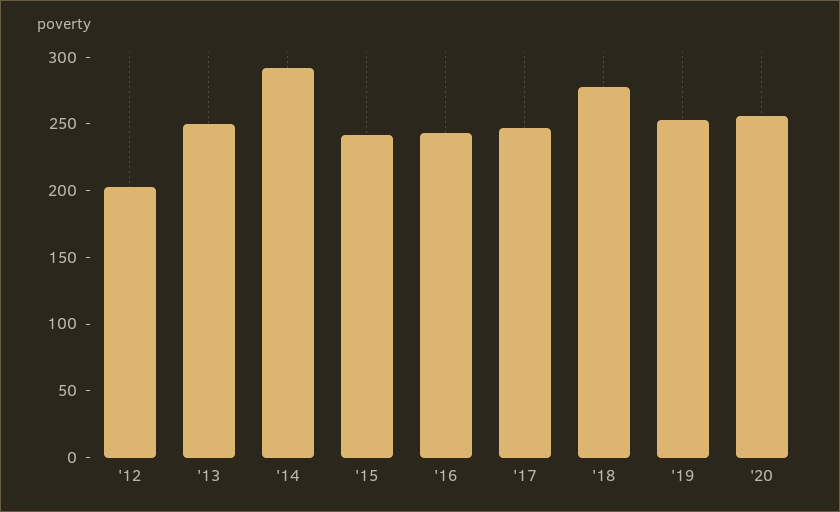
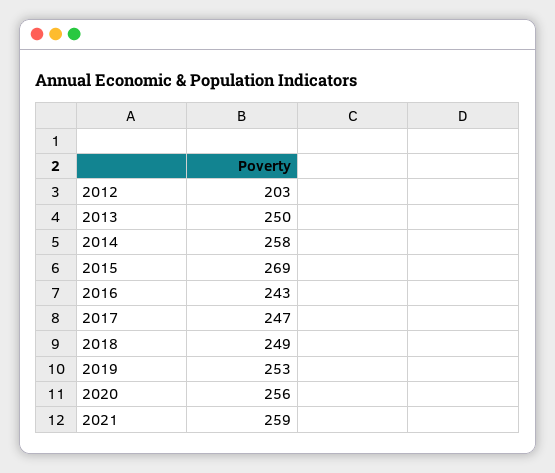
'14: 290 -> 258
'15: 240 -> 269
'18: 280 -> 249
2021: none -> 259

